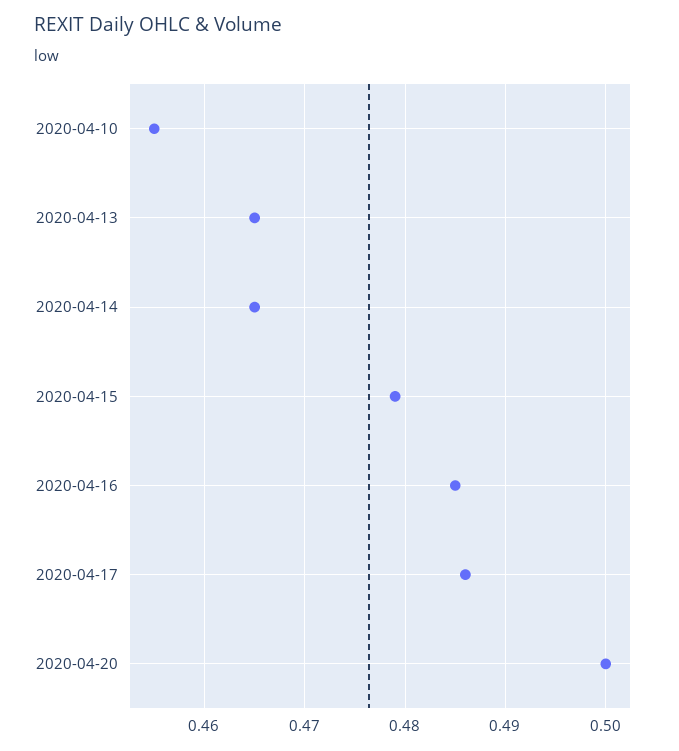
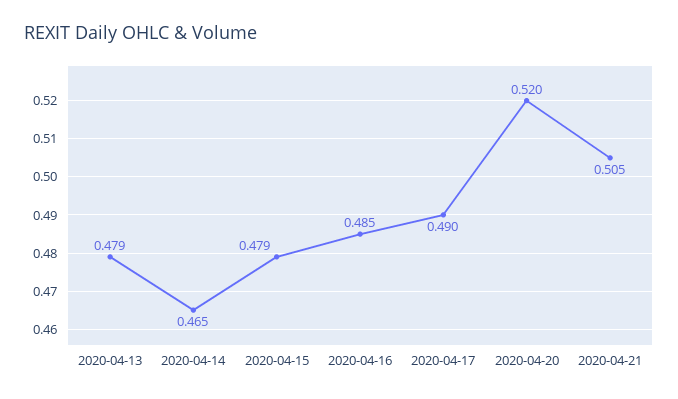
2020-04-10: 0.455 -> none
2020-04-13: 0.465 -> 0.479
2020-04-17: 0.486 -> 0.49
2020-04-20: 0.5 -> 0.52
2020-04-21: none -> 0.505

